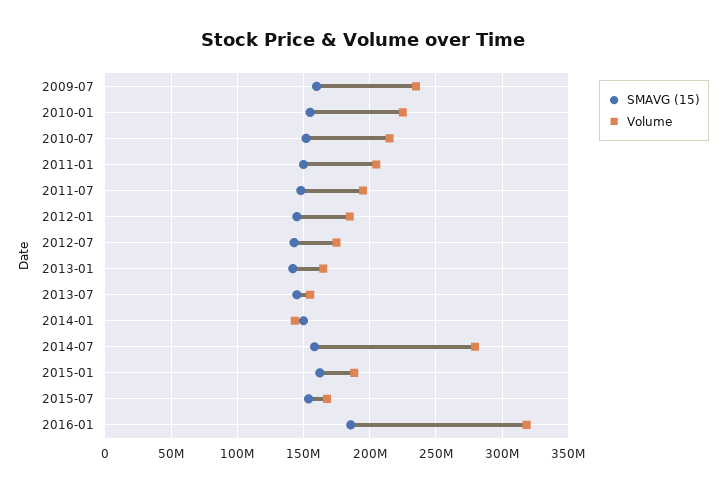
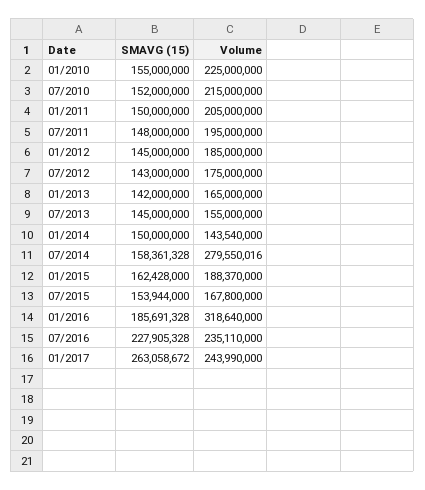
SMAVG (15), 2009-07: 160000000 -> none
Volume, 2009-07: 235000000 -> none
SMAVG (15), 07/2016: none -> 227905328
Volume, 07/2016: none -> 235110000
SMAVG (15), 01/2017: none -> 263058672
Volume, 01/2017: none -> 243990000

